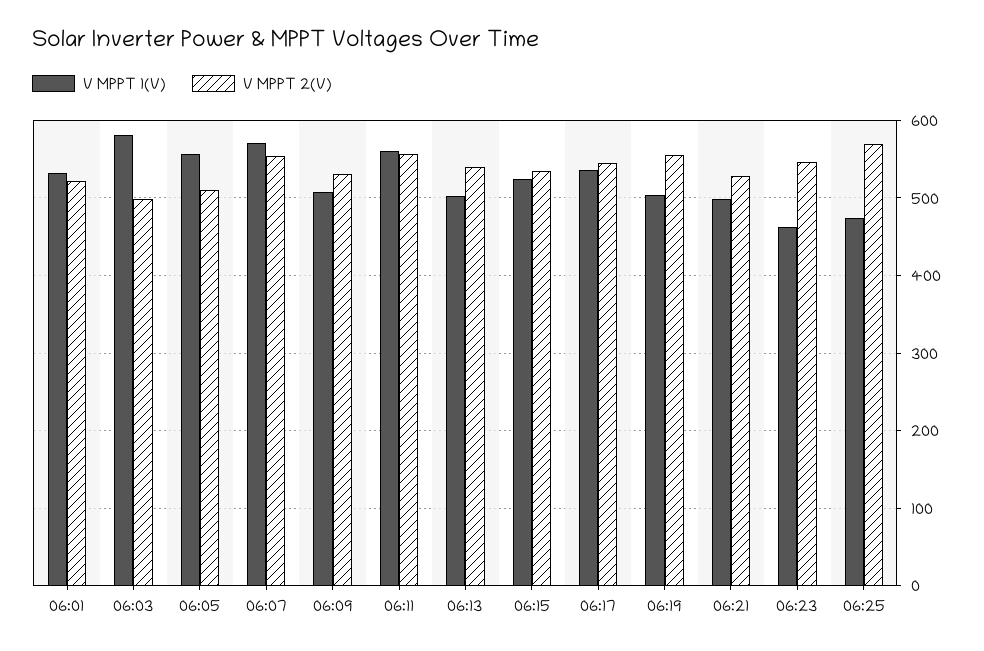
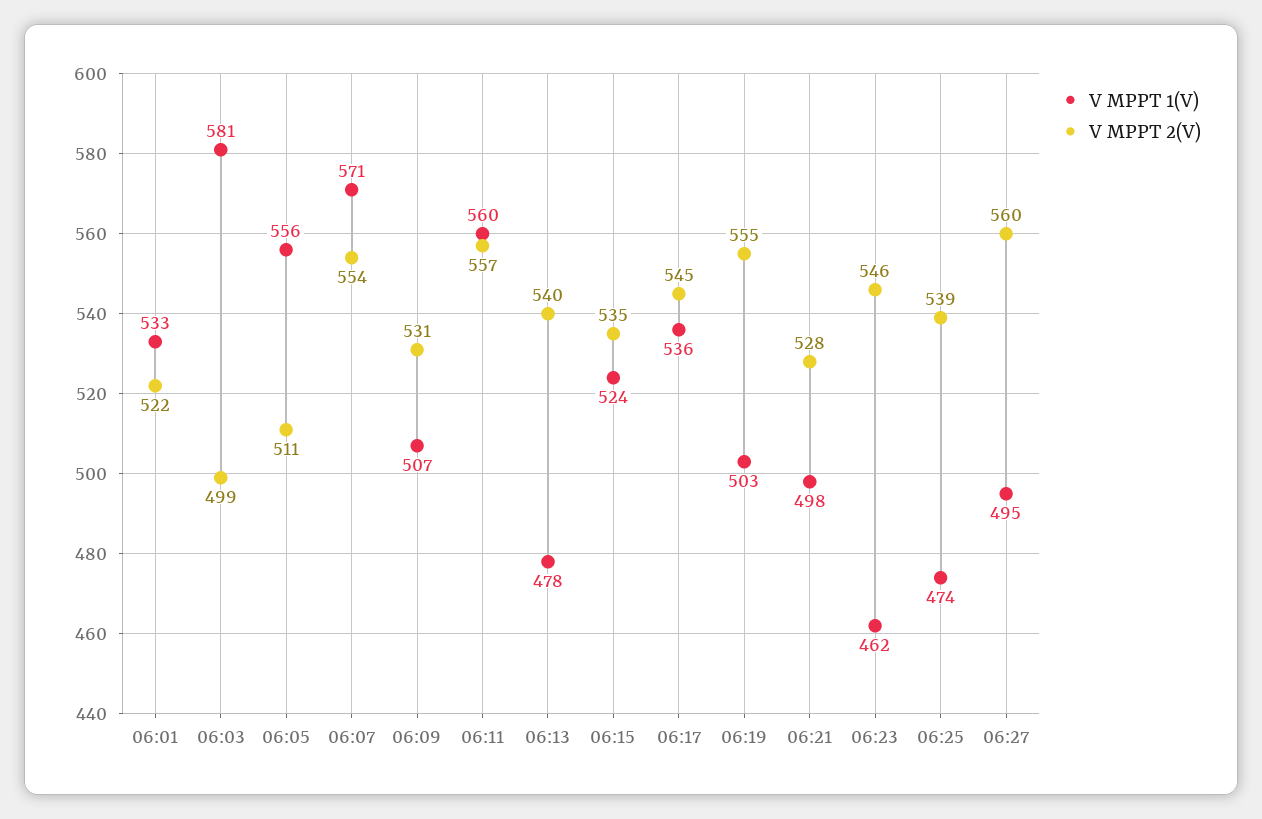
V MPPT 1(V), 06:13: 500 -> 478
V MPPT 2(V), 06:25: 570 -> 539
V MPPT 1(V), 06:27: none -> 495
V MPPT 2(V), 06:27: none -> 560

